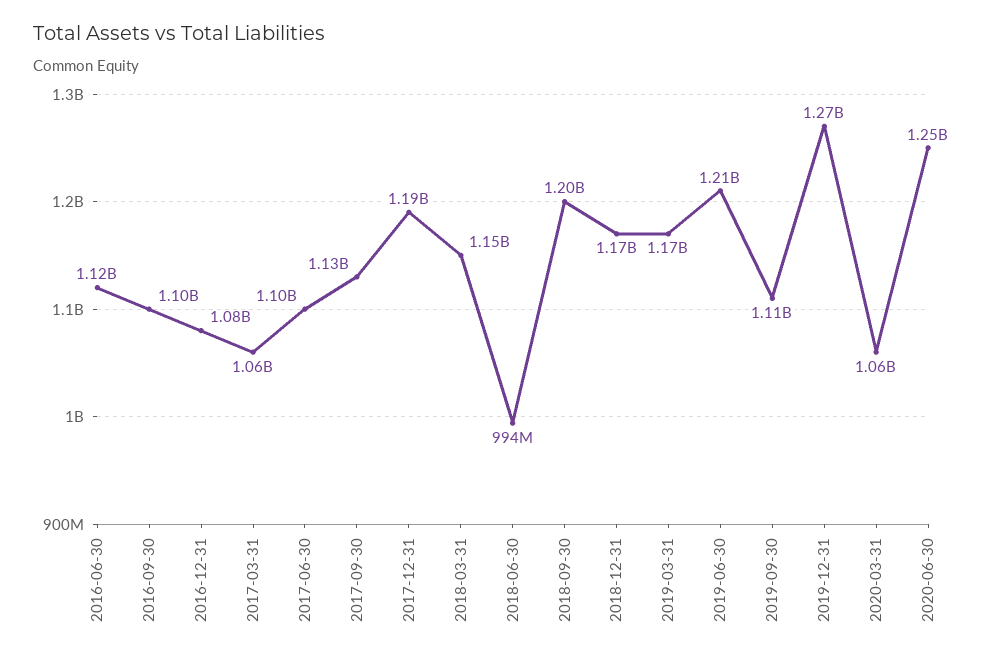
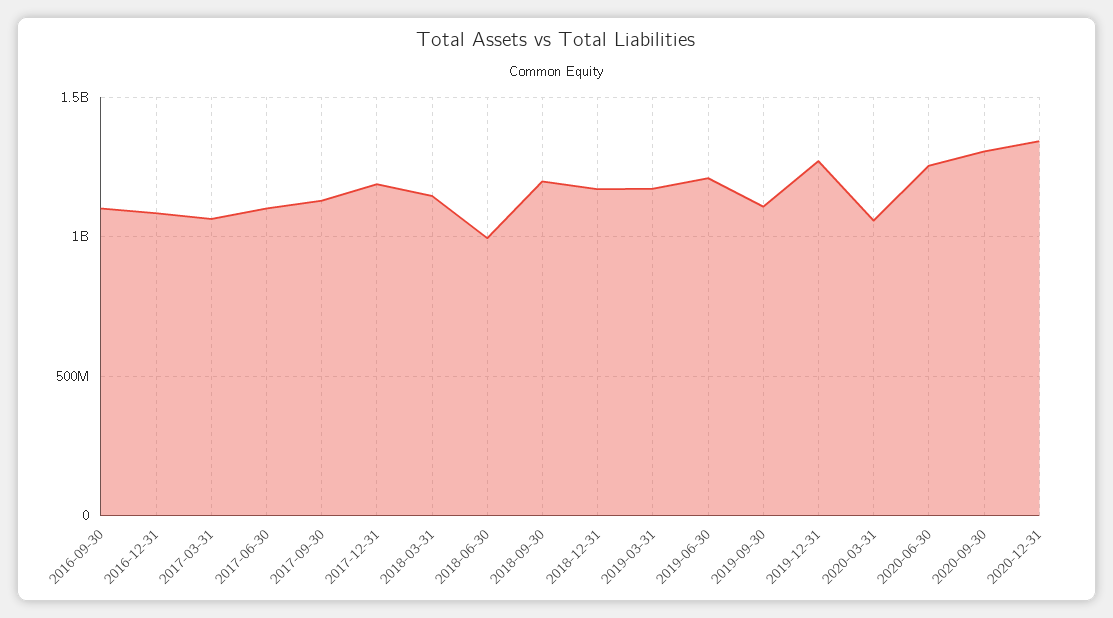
2016-06-30: 1120000000 -> none
2020-09-30: none -> 1300000000
2020-12-31: none -> 1350000000

